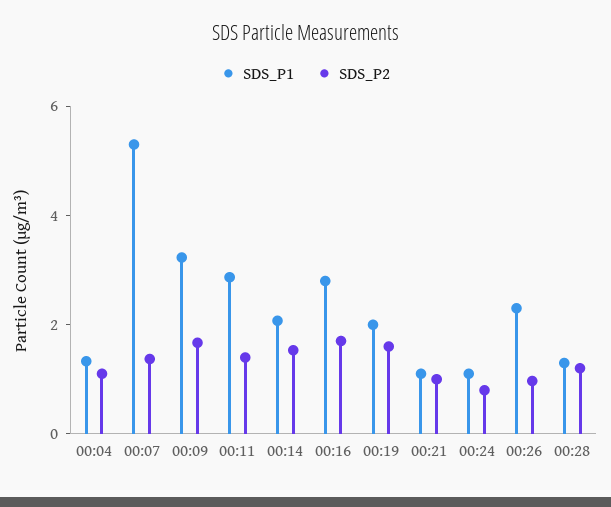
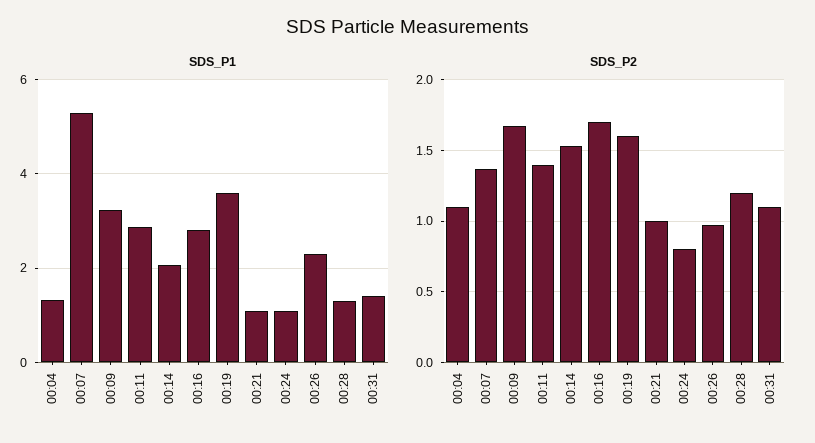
SDS_P1, 00:19: 2 -> 3.6
SDS_P1, 00:31: none -> 1.4
SDS_P2, 00:31: none -> 1.1

